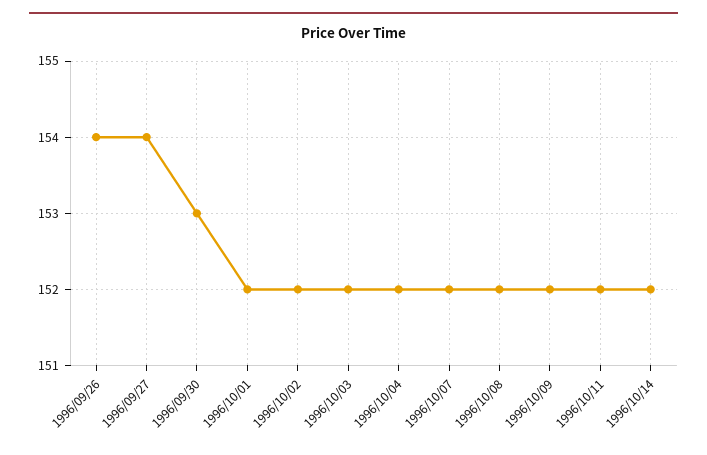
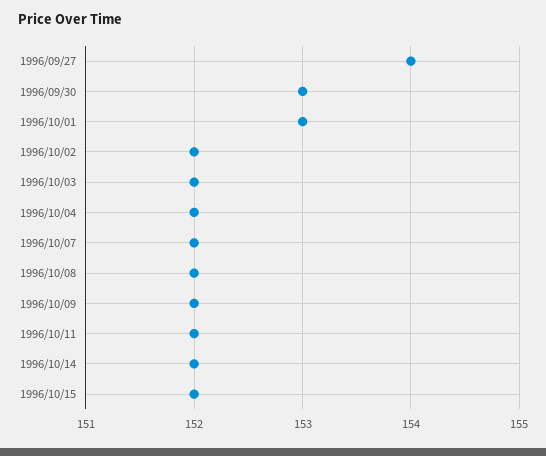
1996/09/26: 154 -> none
1996/10/01: 152 -> 153
1996/10/15: none -> 152

